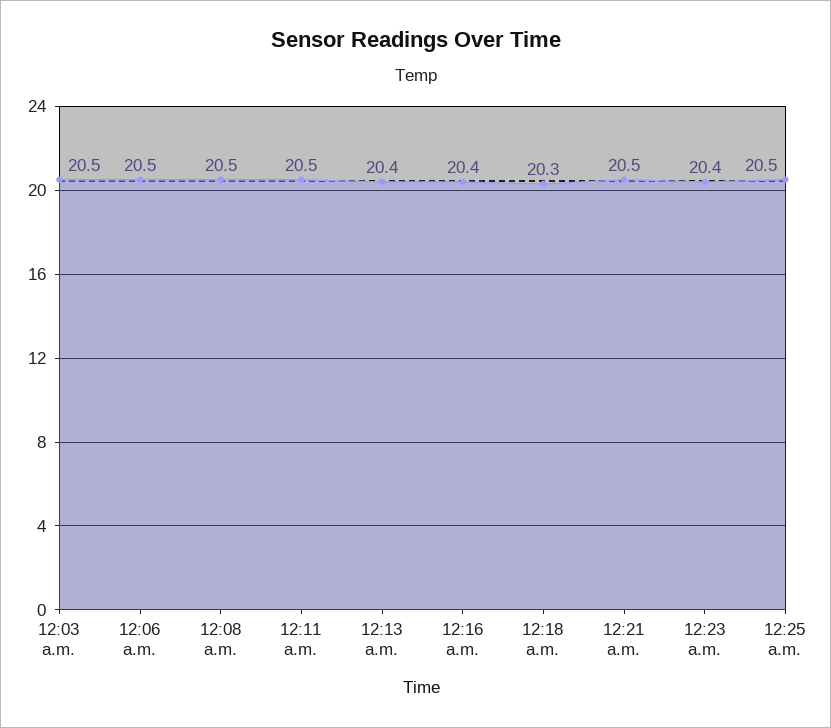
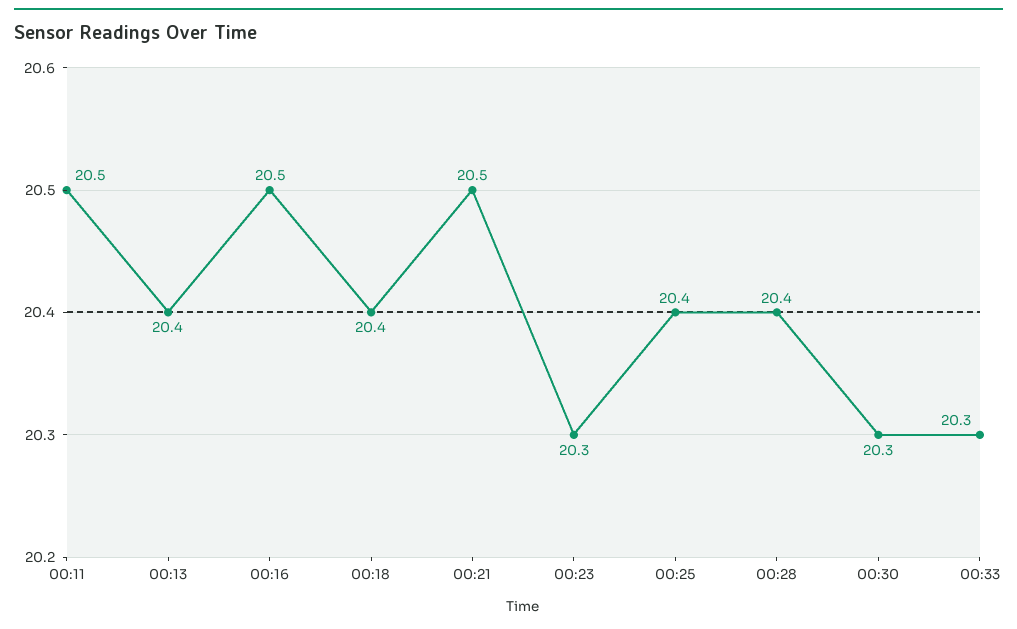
12:03 a.m.: 20.5 -> none
12:06 a.m.: 20.5 -> none
12:08 a.m.: 20.5 -> none
12:16 a.m.: 20.4 -> 20.5
12:18 a.m.: 20.3 -> 20.4
12:23 a.m.: 20.4 -> 20.3
12:25 a.m.: 20.5 -> 20.4
00:28: none -> 20.4
00:30: none -> 20.3
00:33: none -> 20.3

